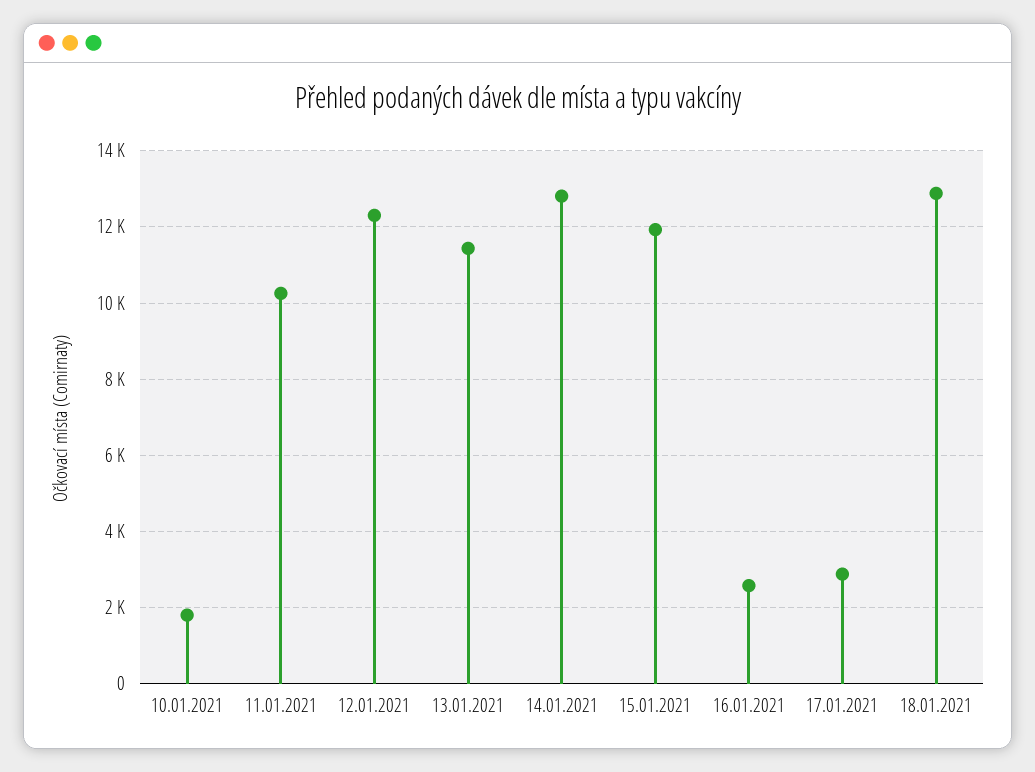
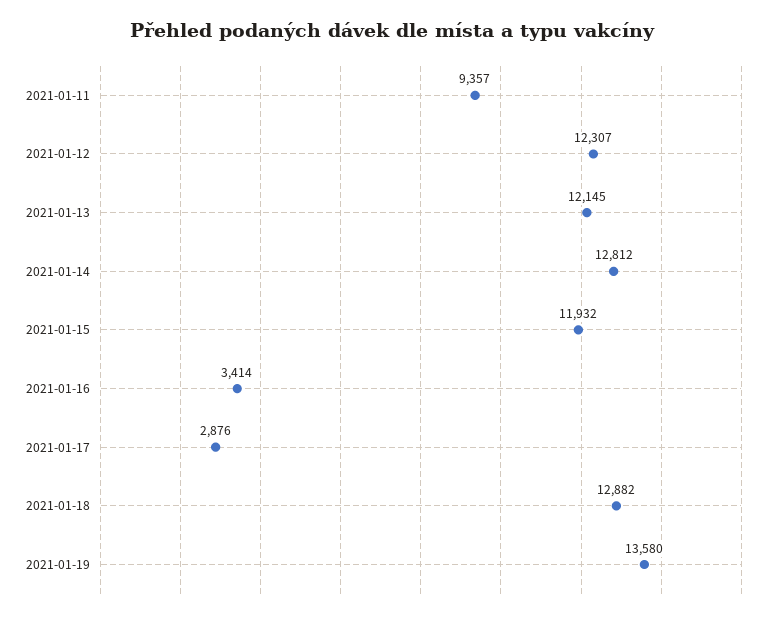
10.01.2021: 1800 -> none
11.01.2021: 10200 -> 9357
13.01.2021: 11400 -> 12145
16.01.2021: 2600 -> 3414
2021-01-19: none -> 13580

